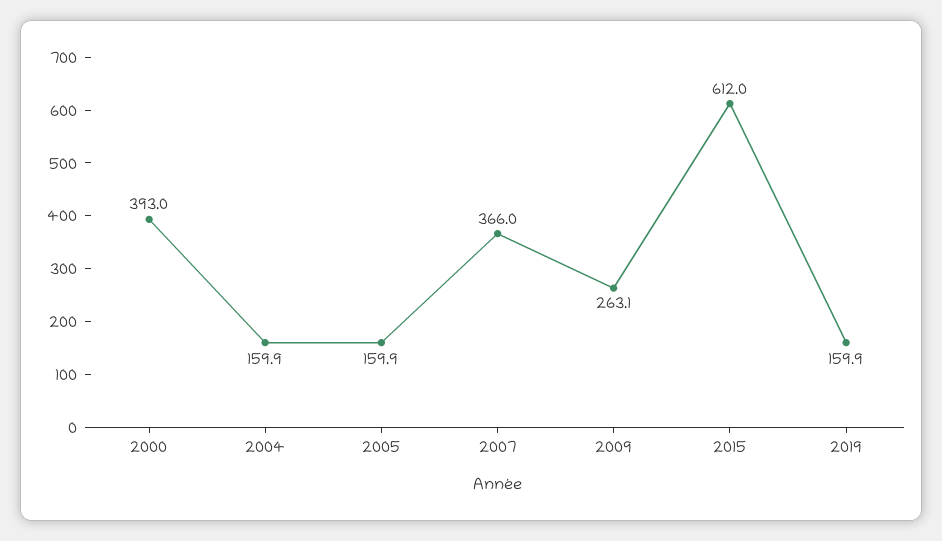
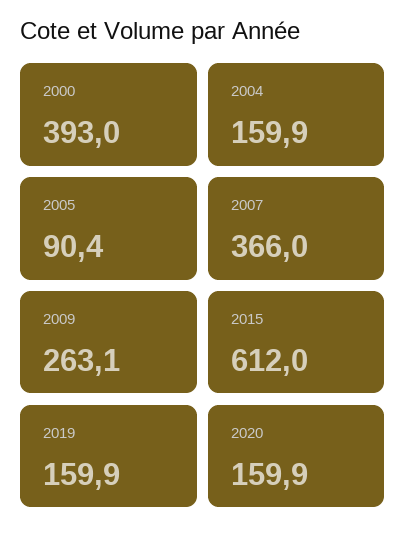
2005: 159.9 -> 90.4
2020: none -> 159.9

